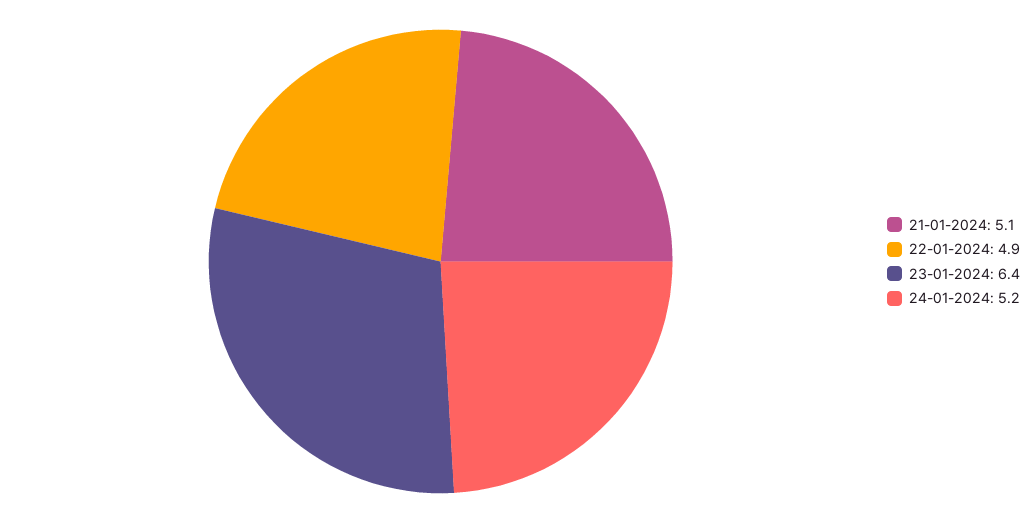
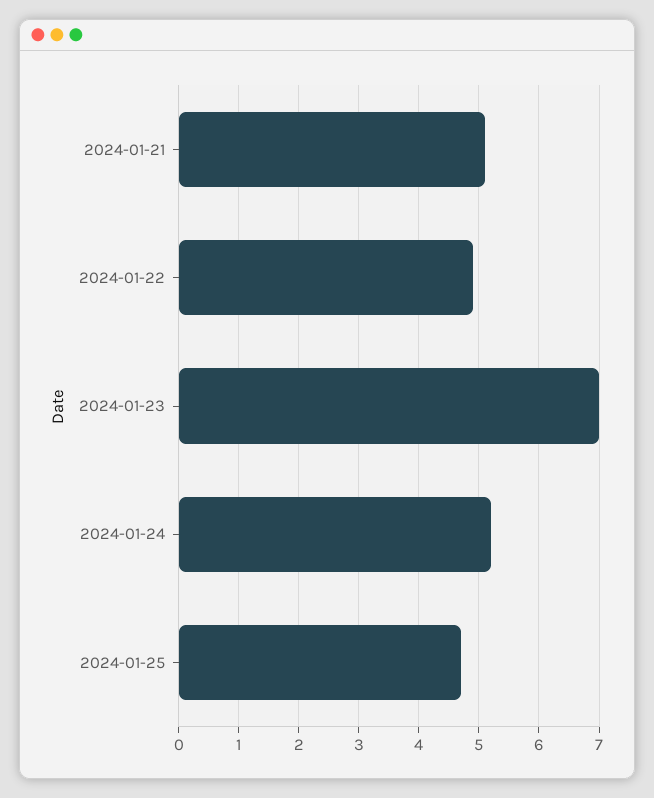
23-01-2024: 6.4 -> 7
2024-01-25: none -> 4.7

